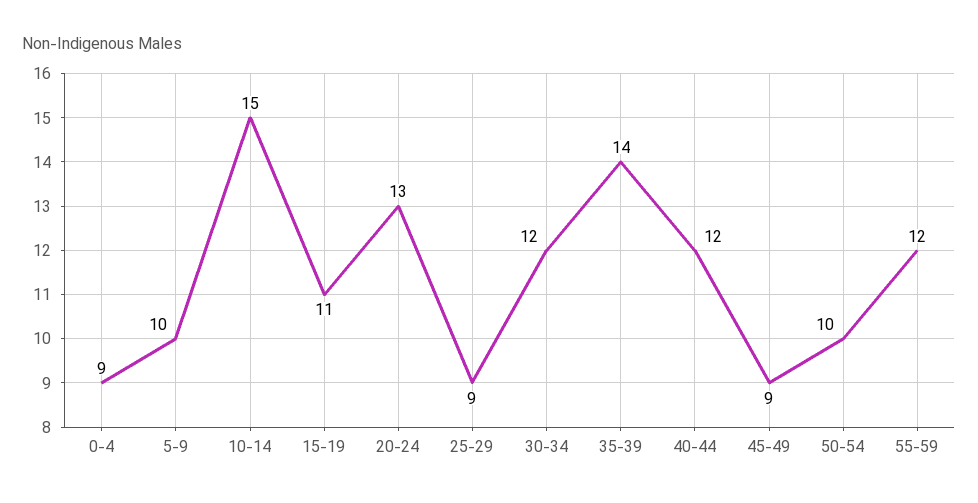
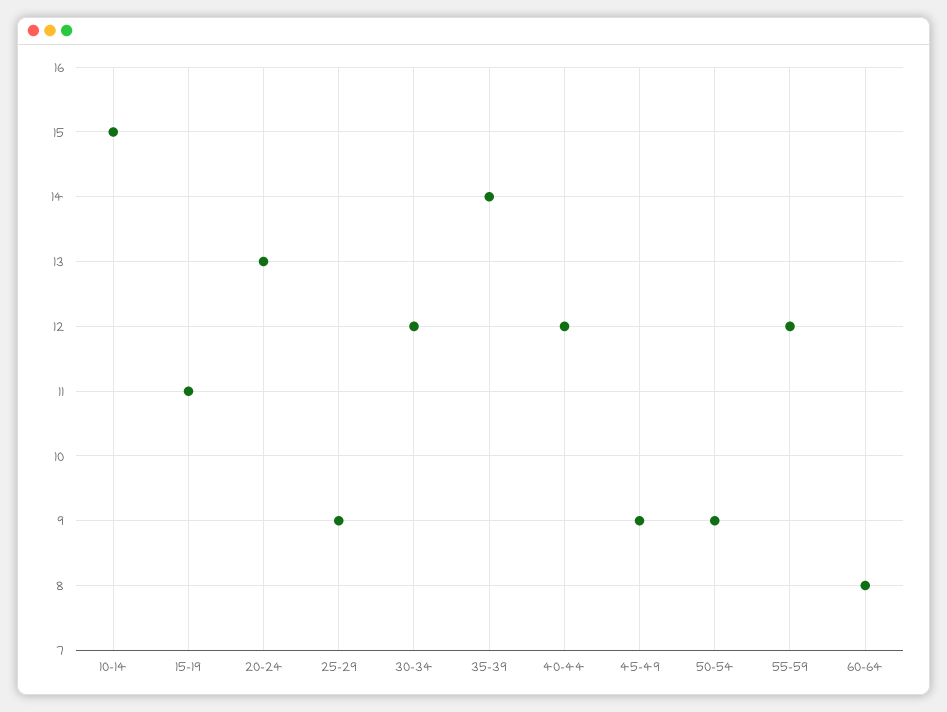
0-4: 9 -> none
5-9: 10 -> none
50-54: 10 -> 9
60-64: none -> 8

